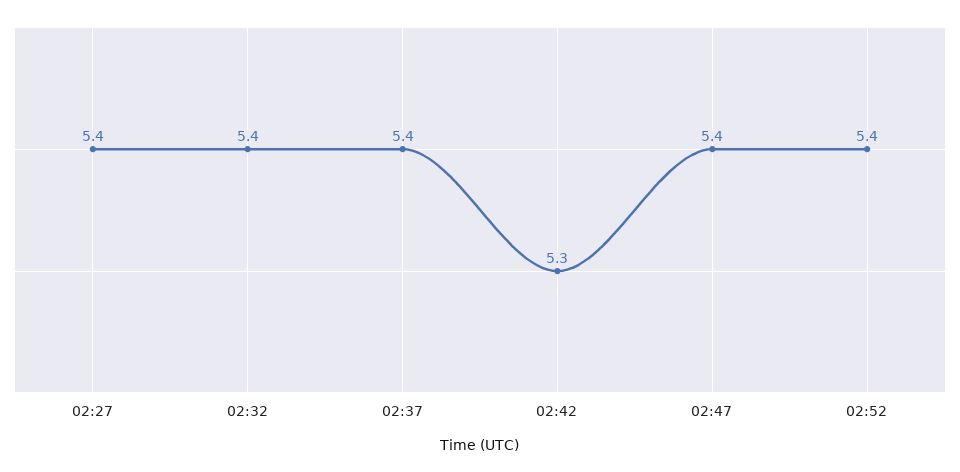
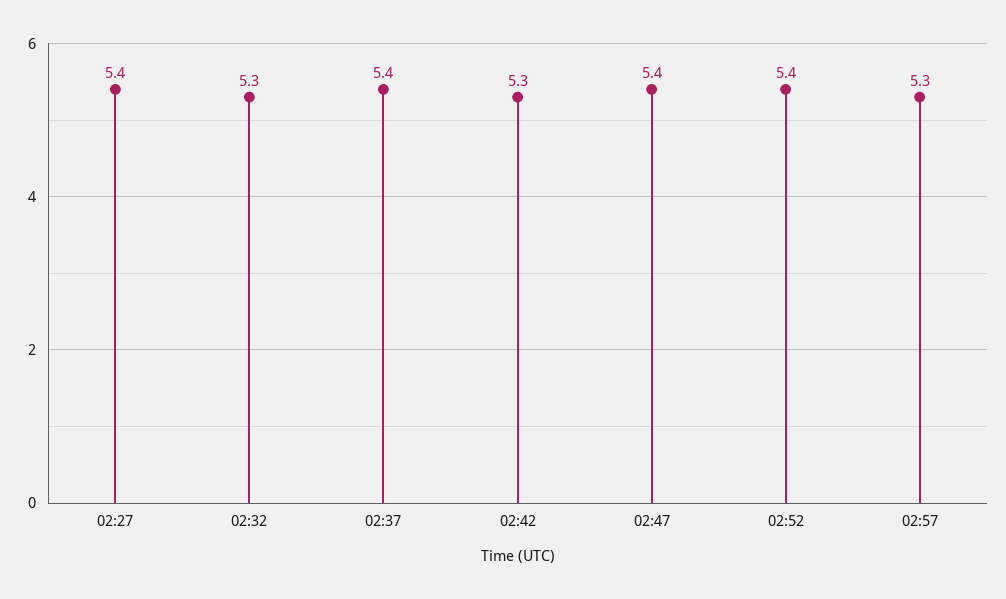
02:32: 5.4 -> 5.3
02:57: none -> 5.3

